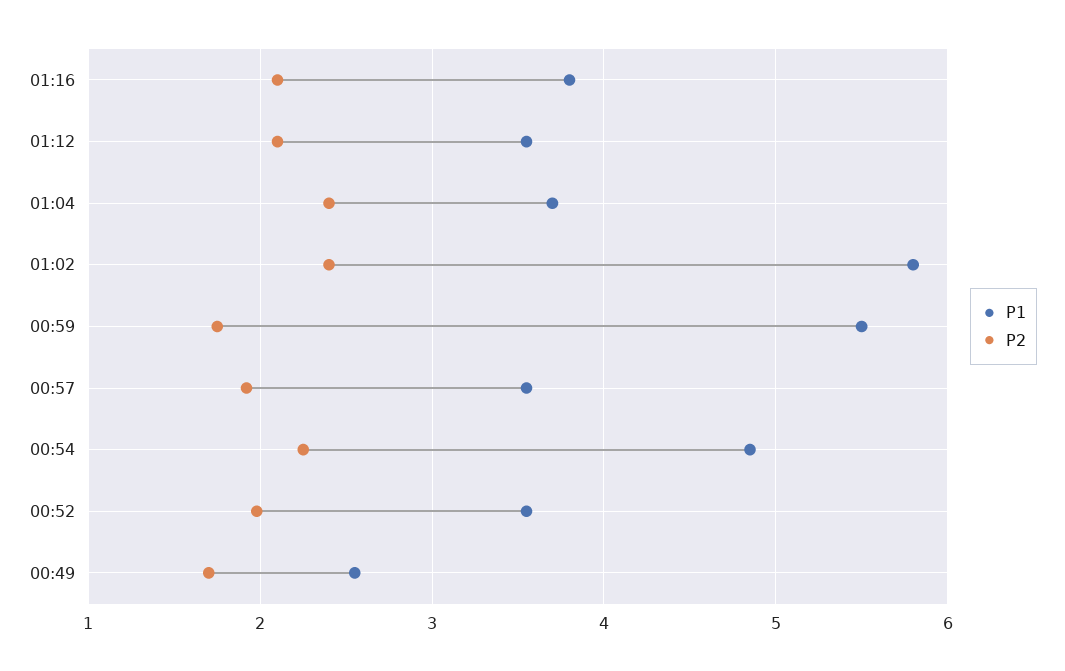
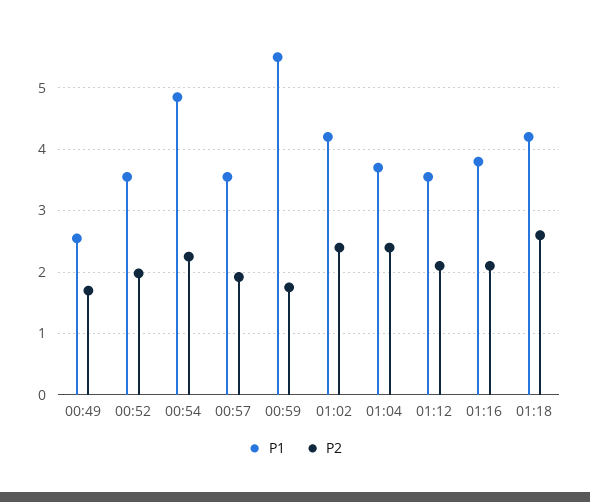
P1, 01:02: 5.8 -> 4.2
P1, 01:18: none -> 4.2
P2, 01:18: none -> 2.6

